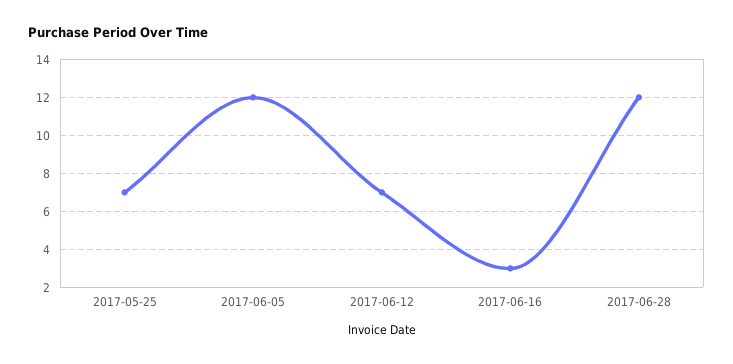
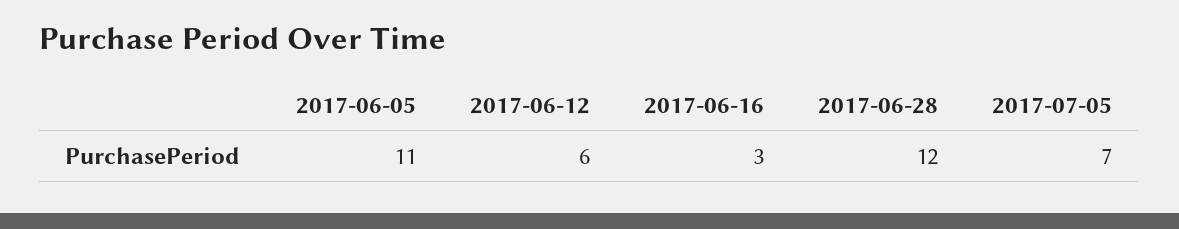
2017-05-25: 7 -> none
2017-06-05: 12 -> 11
2017-06-12: 7 -> 6
2017-07-05: none -> 7

